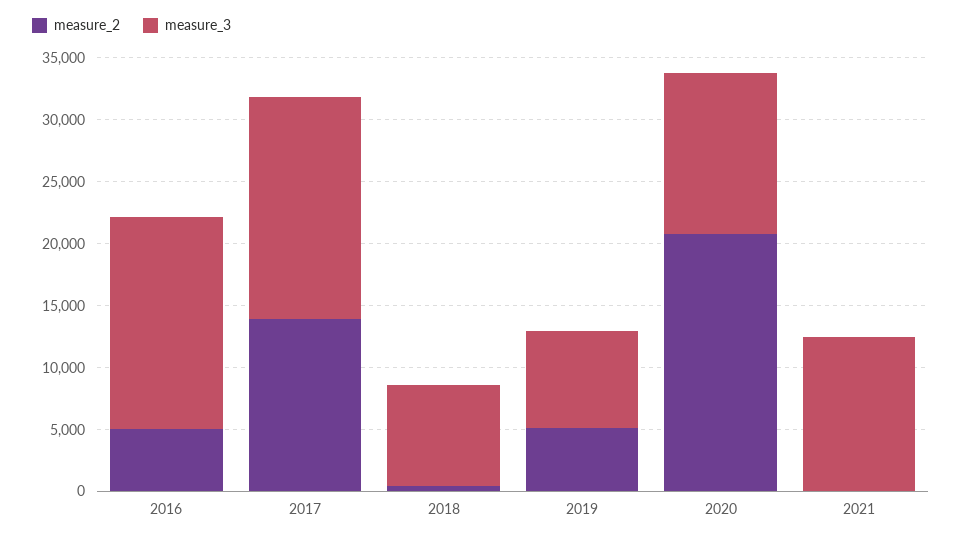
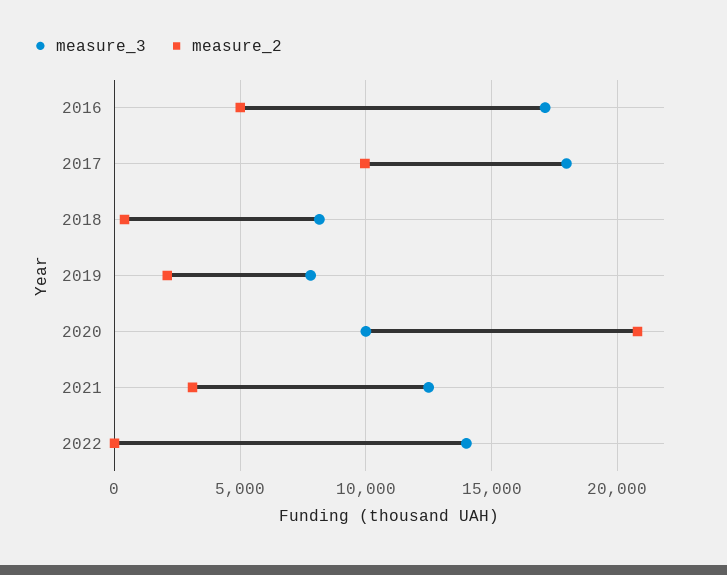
measure_2, 2017: 14000 -> 10000
measure_2, 2019: 5000 -> 2000
measure_3, 2020: 13000 -> 10000
measure_2, 2021: 0 -> 3000
measure_3, 2022: none -> 14000
measure_2, 2022: none -> 0

